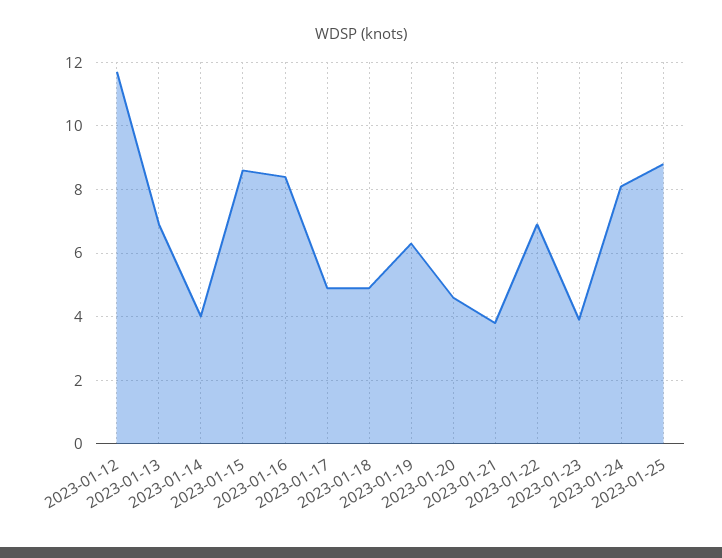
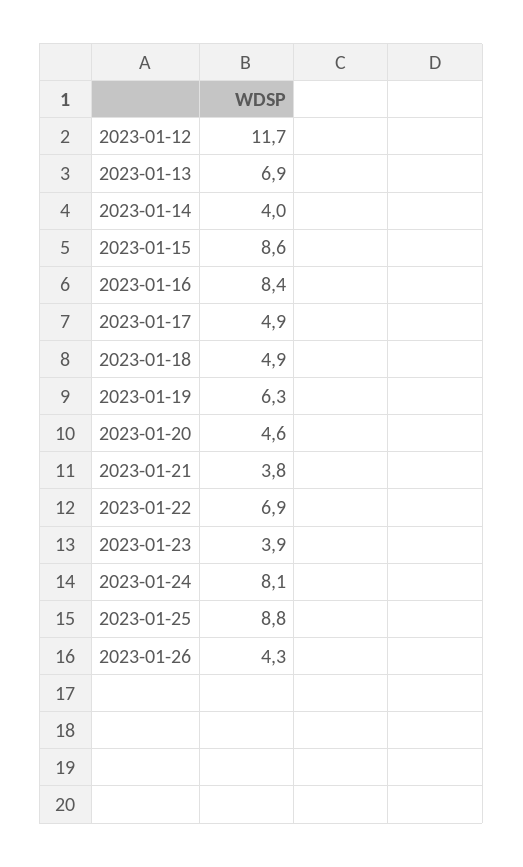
2023-01-26: none -> 4.3

